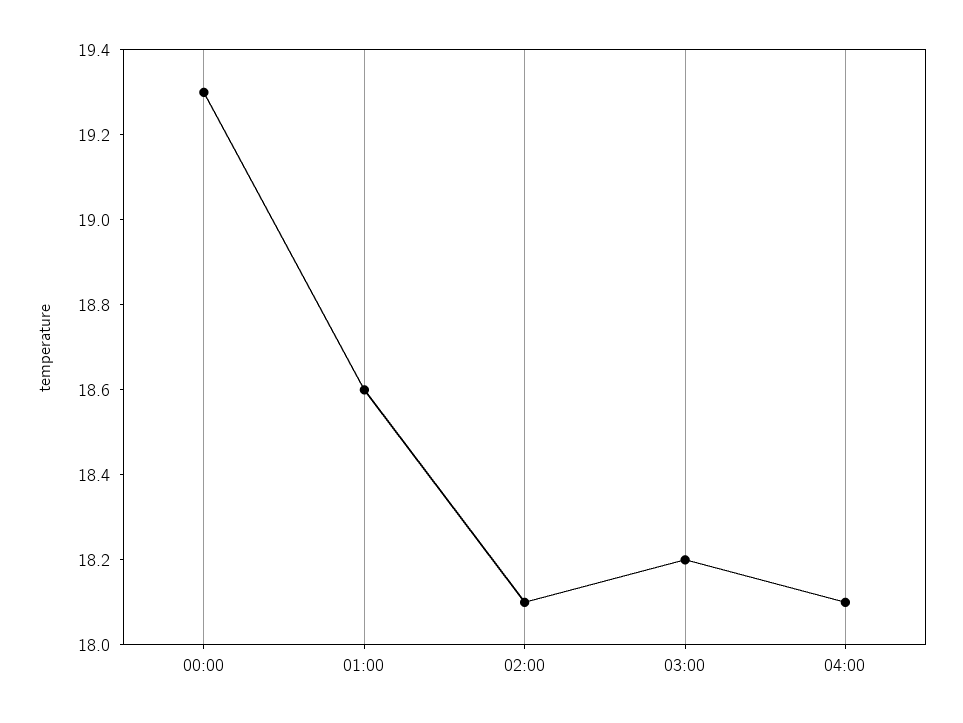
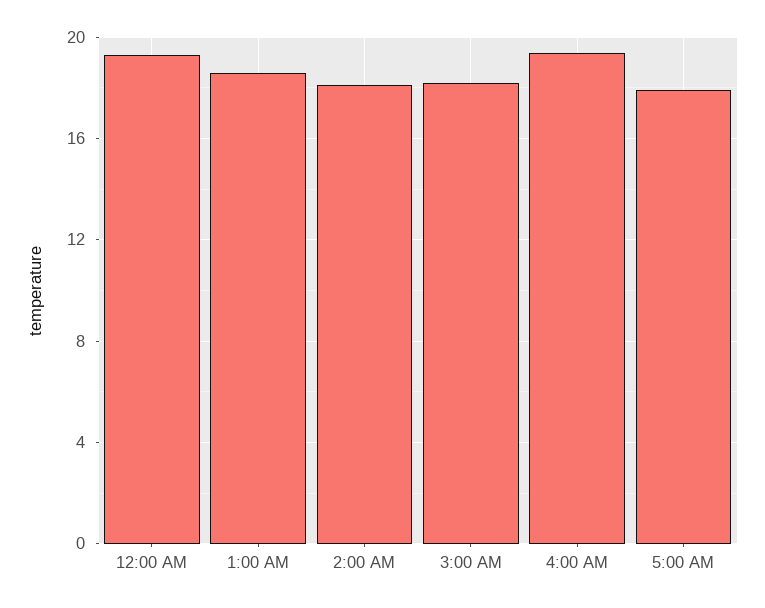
04:00: 18.1 -> 19.5
5:00 AM: none -> 18

